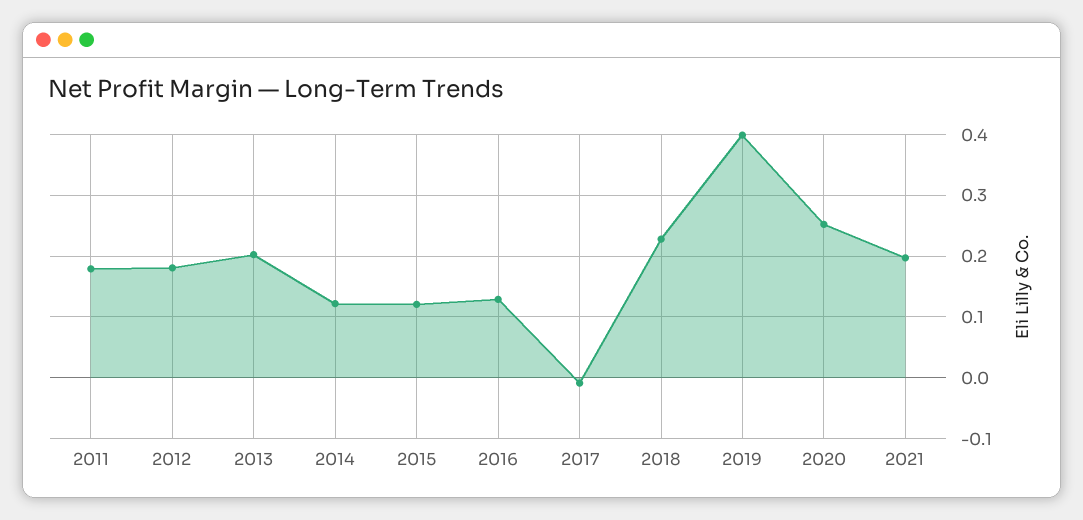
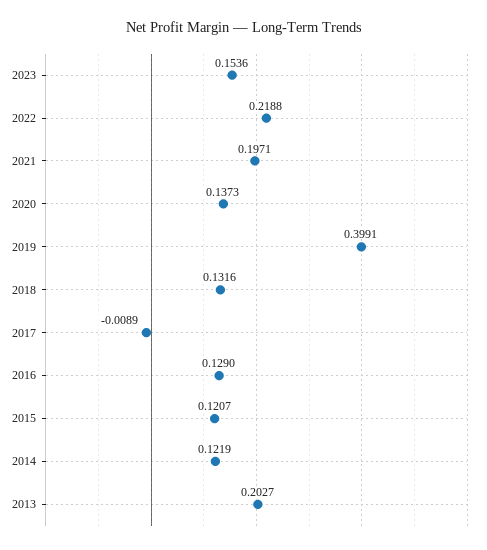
2011: 0.18 -> none
2012: 0.18 -> none
2018: 0.23 -> 0.1316
2020: 0.25 -> 0.1373
2023: none -> 0.1536
2022: none -> 0.2188

